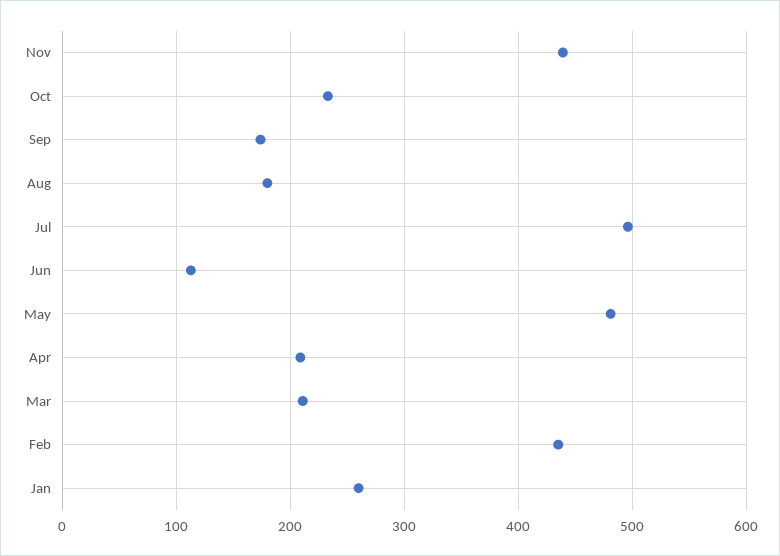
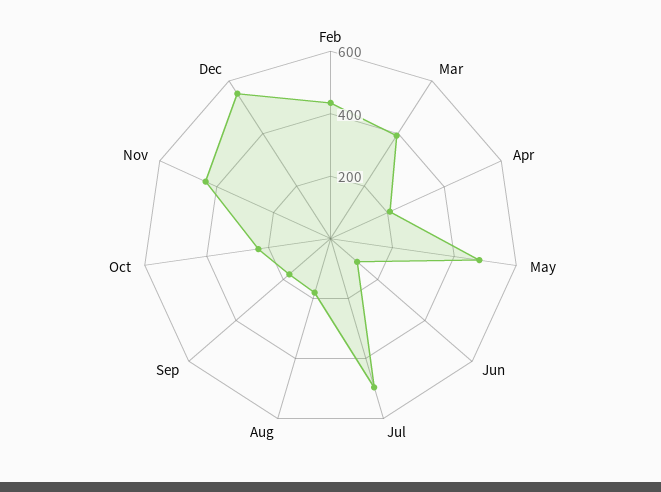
Mar: 210 -> 400
Jan: 260 -> none
Dec: none -> 550

